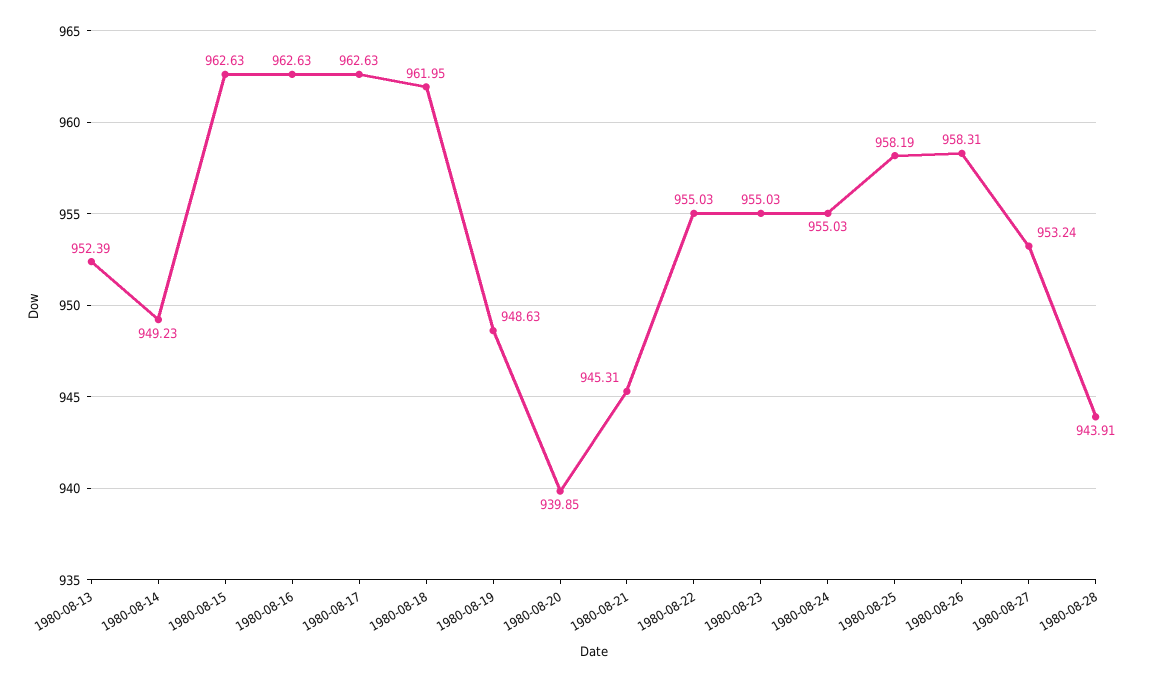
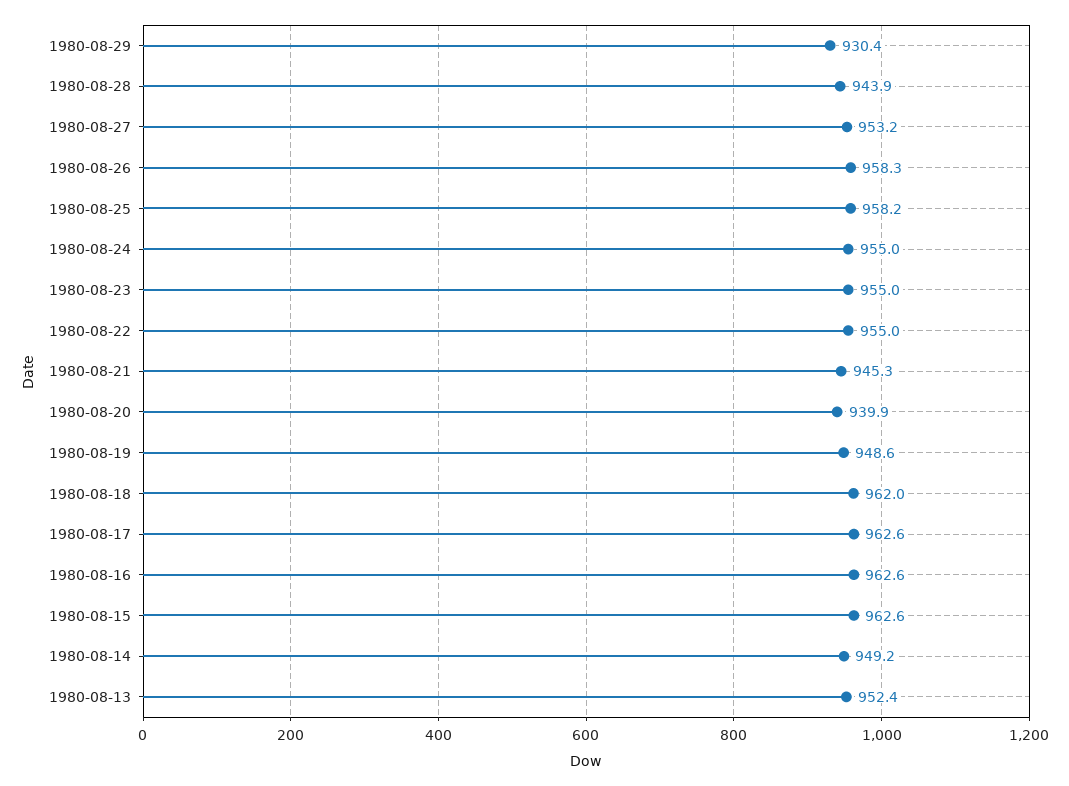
1980-08-29: none -> 930.4

